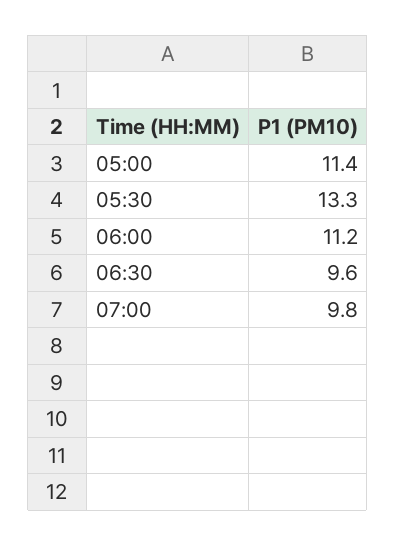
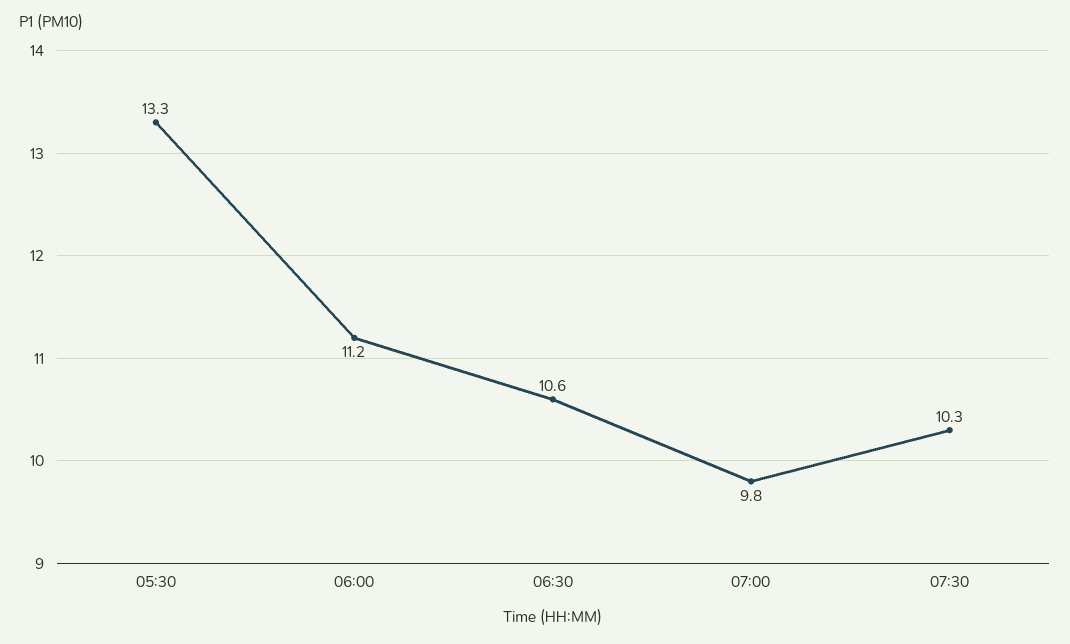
05:00: 11.4 -> none
06:30: 9.6 -> 10.6
07:30: none -> 10.3

